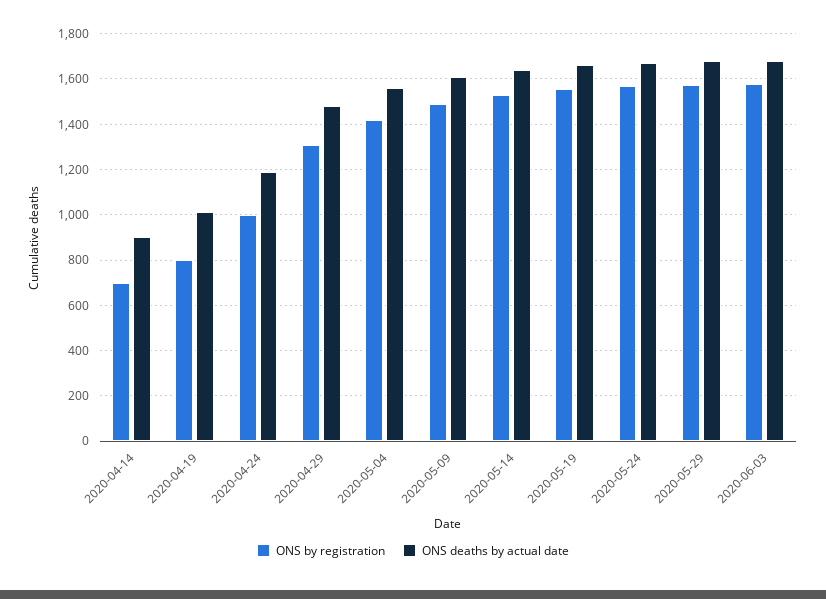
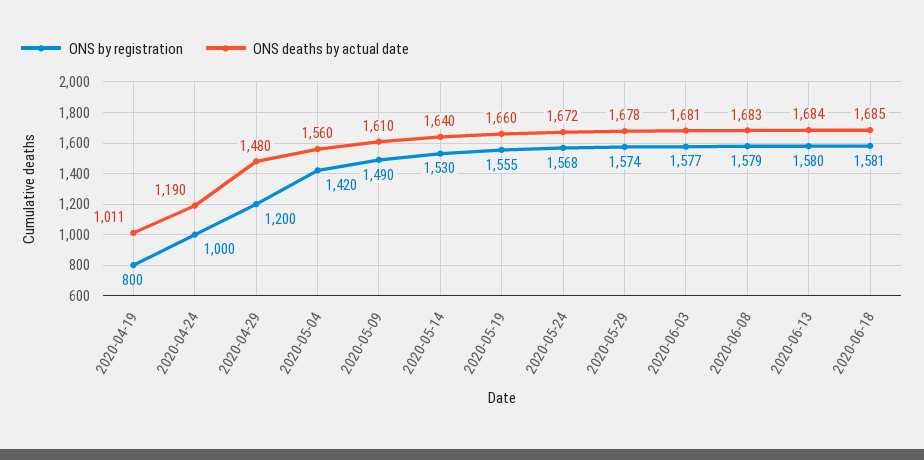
ONS by registration, 2020-04-14: 700 -> none
ONS deaths by actual date, 2020-04-14: 900 -> none
ONS by registration, 2020-04-29: 1300 -> 1200
ONS by registration, 2020-06-08: none -> 1579
ONS deaths by actual date, 2020-06-08: none -> 1683
ONS by registration, 2020-06-13: none -> 1580
ONS deaths by actual date, 2020-06-13: none -> 1684
ONS by registration, 2020-06-18: none -> 1581
ONS deaths by actual date, 2020-06-18: none -> 1685

